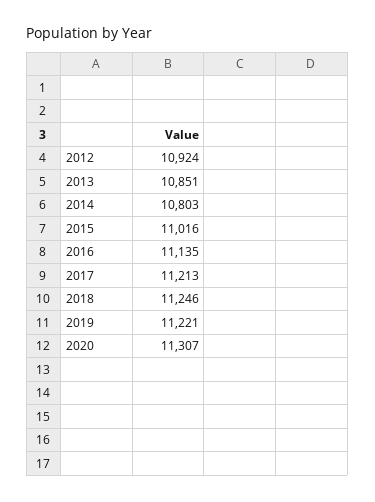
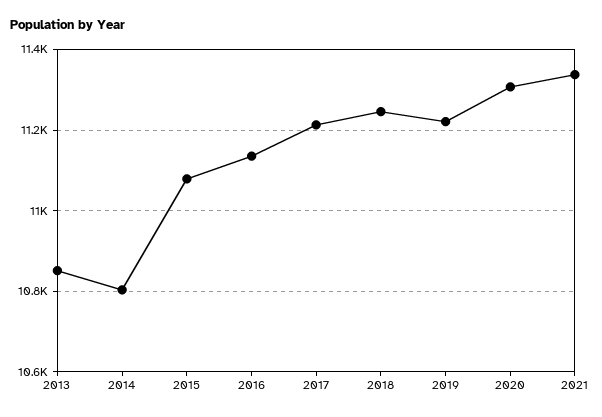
2012: 10924 -> none
2015: 11016 -> 11080
2021: none -> 11340

